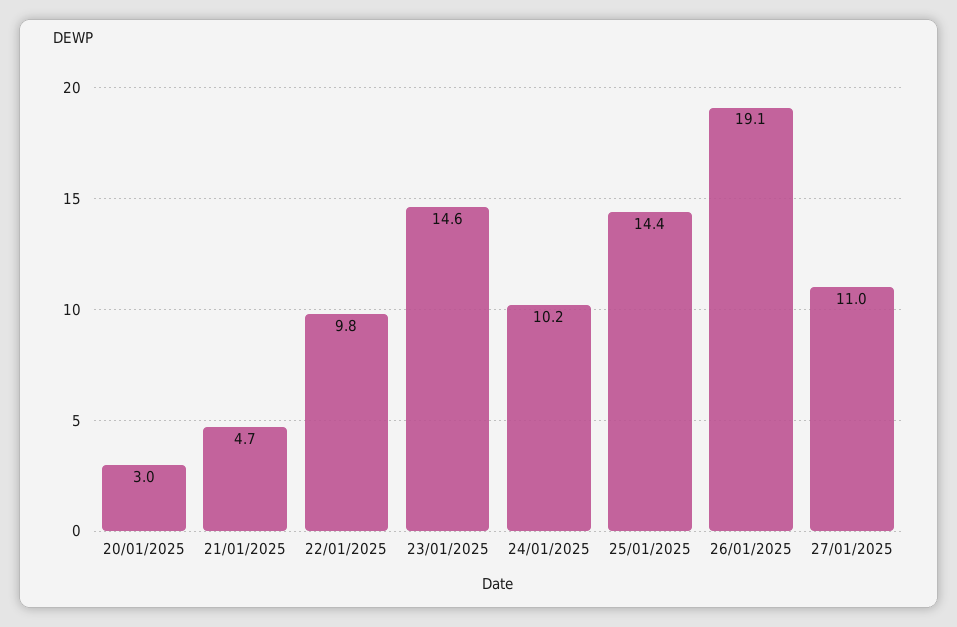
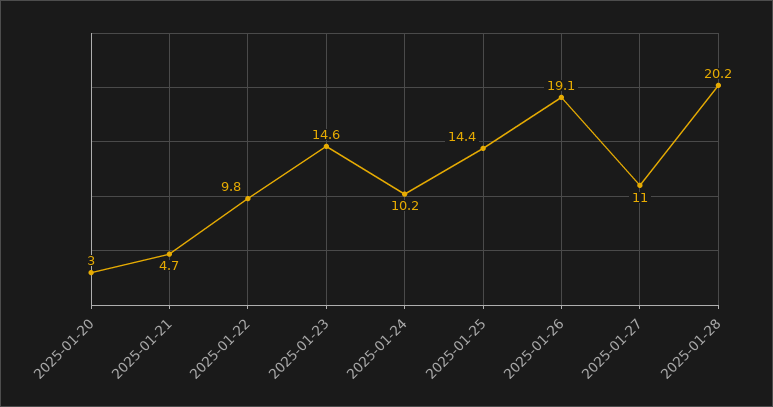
2025-01-28: none -> 20.2

